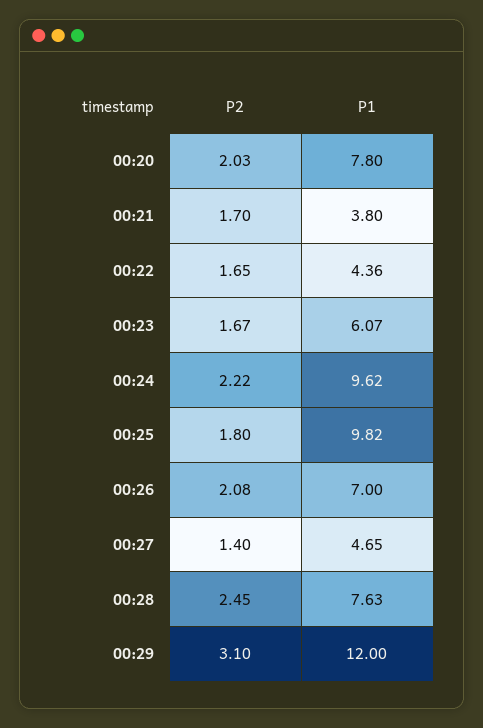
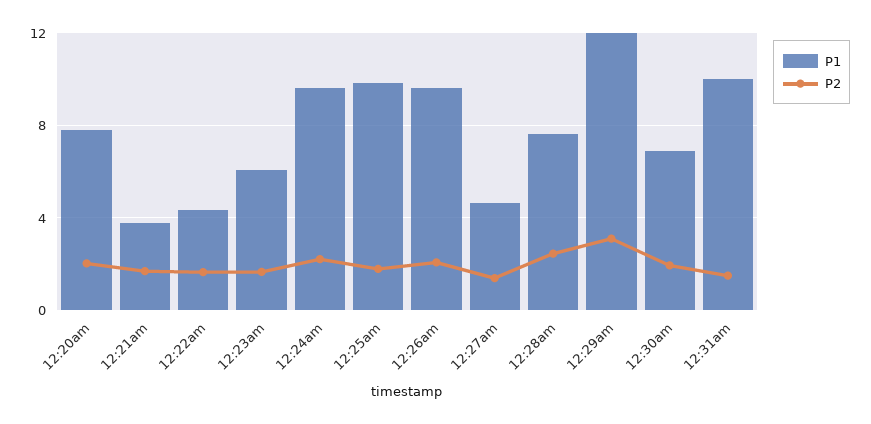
P1, 00:26: 7 -> 9.5
P1, 12:30am: none -> 7
P2, 12:30am: none -> 2
P1, 12:31am: none -> 10
P2, 12:31am: none -> 1.5

